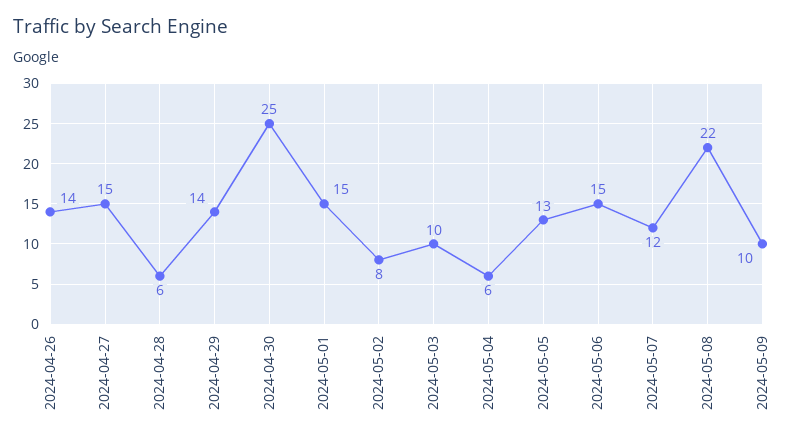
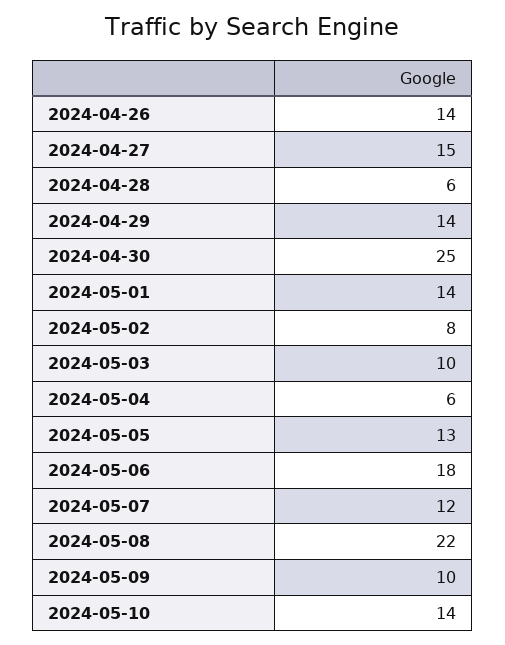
2024-05-01: 15 -> 14
2024-05-06: 15 -> 18
2024-05-10: none -> 14

